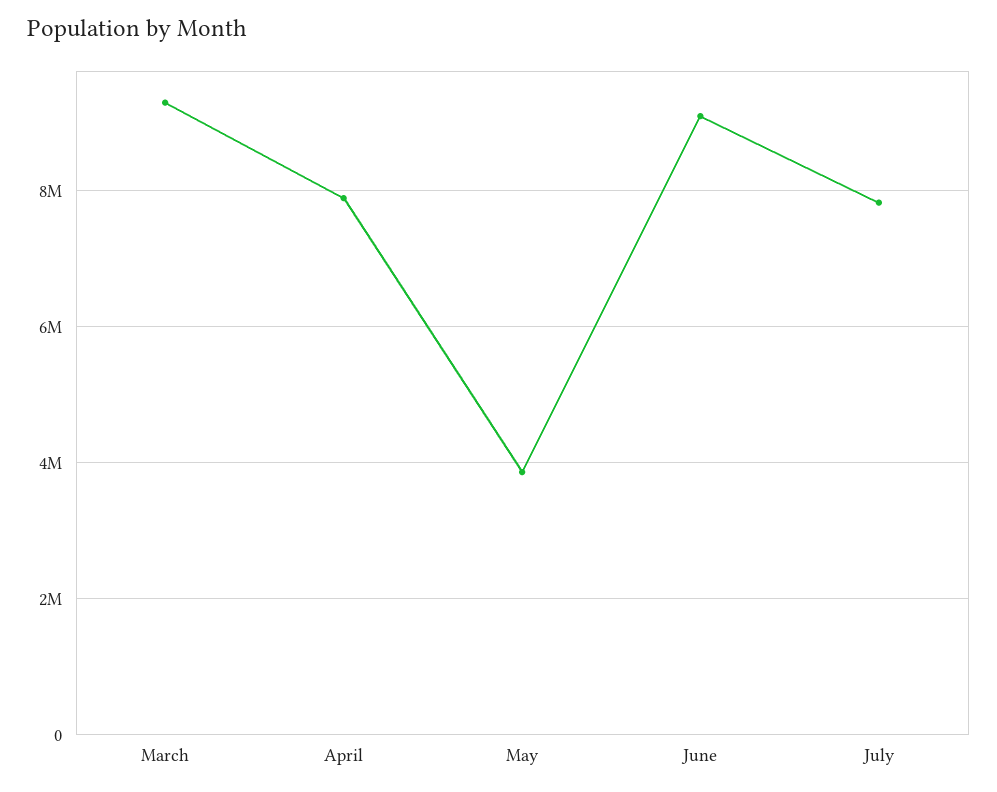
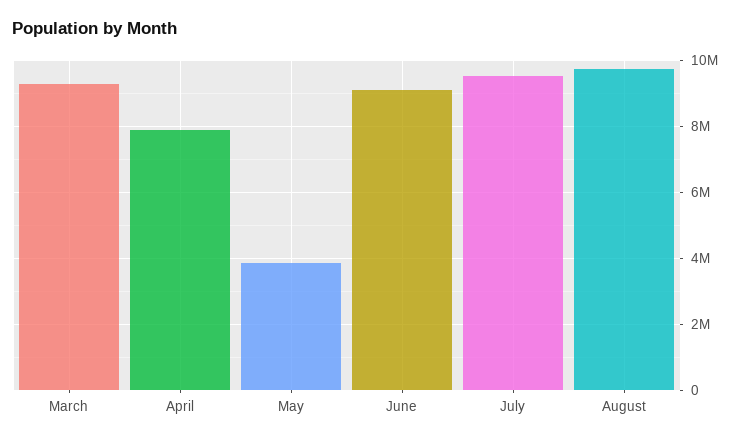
July: 7800000 -> 9600000
August: none -> 9800000

